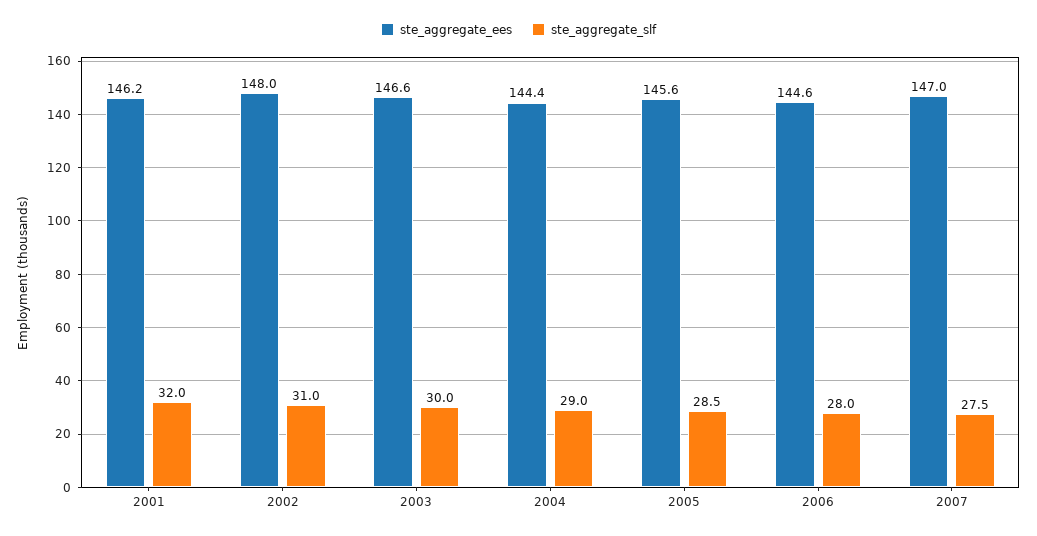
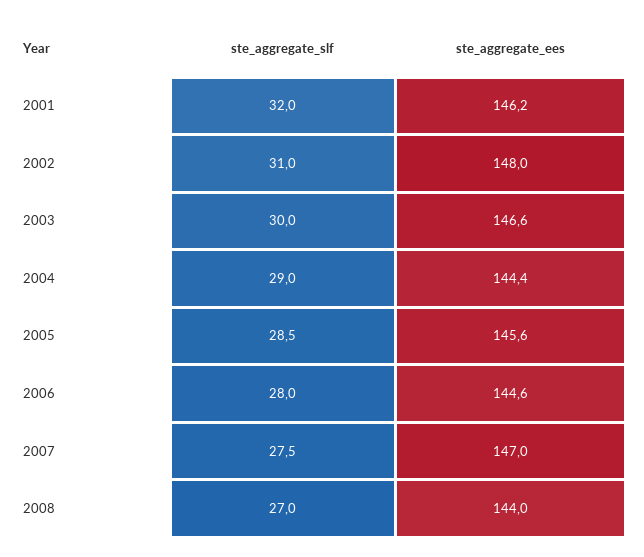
ste_aggregate_slf, 2008: none -> 27
ste_aggregate_ees, 2008: none -> 144

